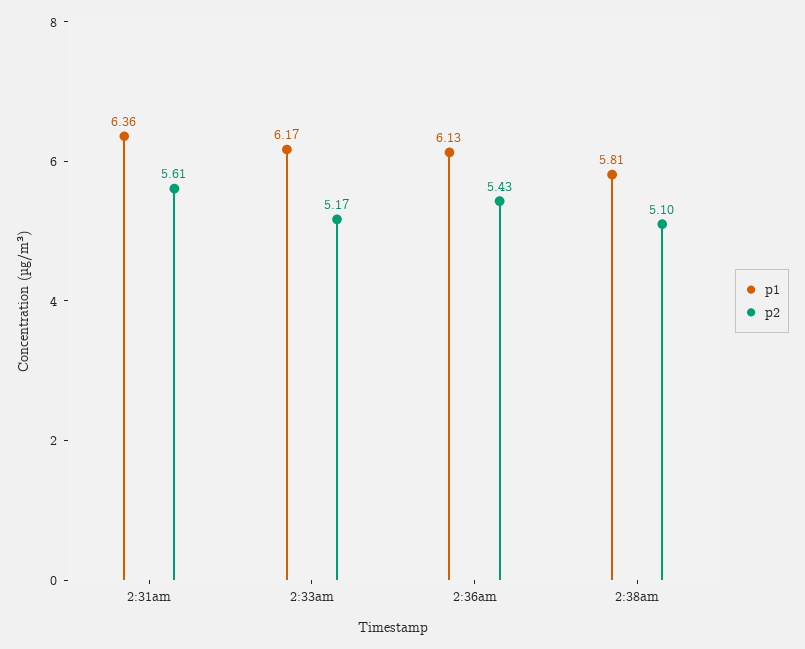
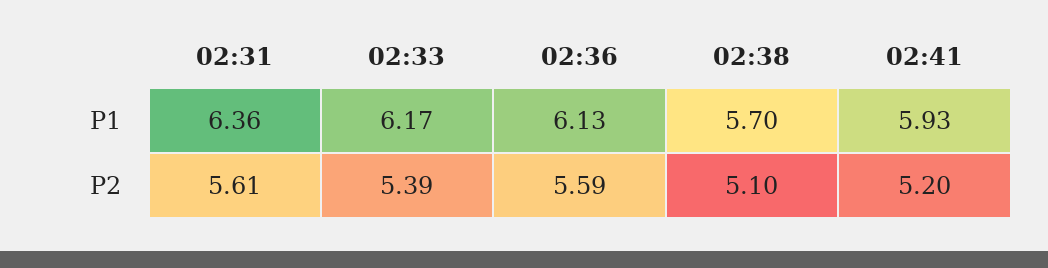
p2, 2:33am: 5.17 -> 5.39
p2, 2:36am: 5.43 -> 5.59
p1, 2:38am: 5.81 -> 5.7
p1, 02:41: none -> 5.93
p2, 02:41: none -> 5.2

